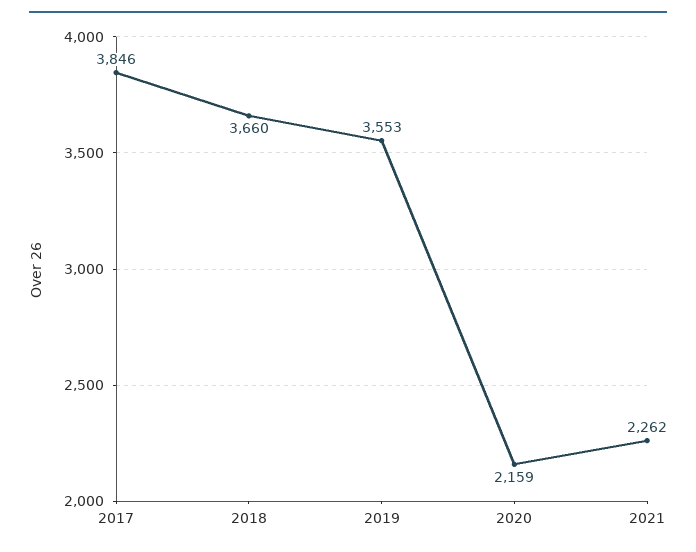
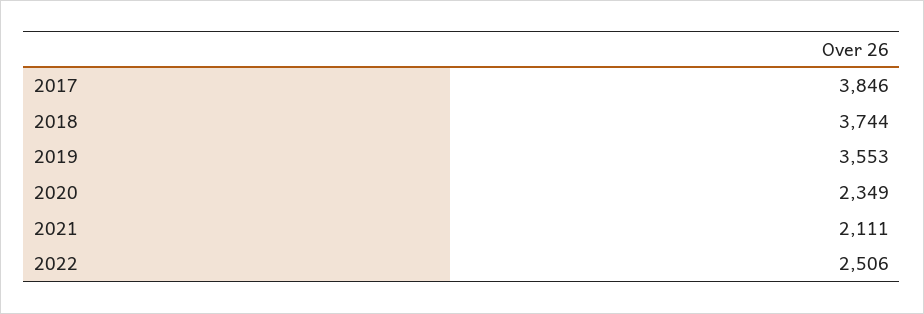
2018: 3660 -> 3744
2020: 2159 -> 2349
2021: 2262 -> 2111
2022: none -> 2506

